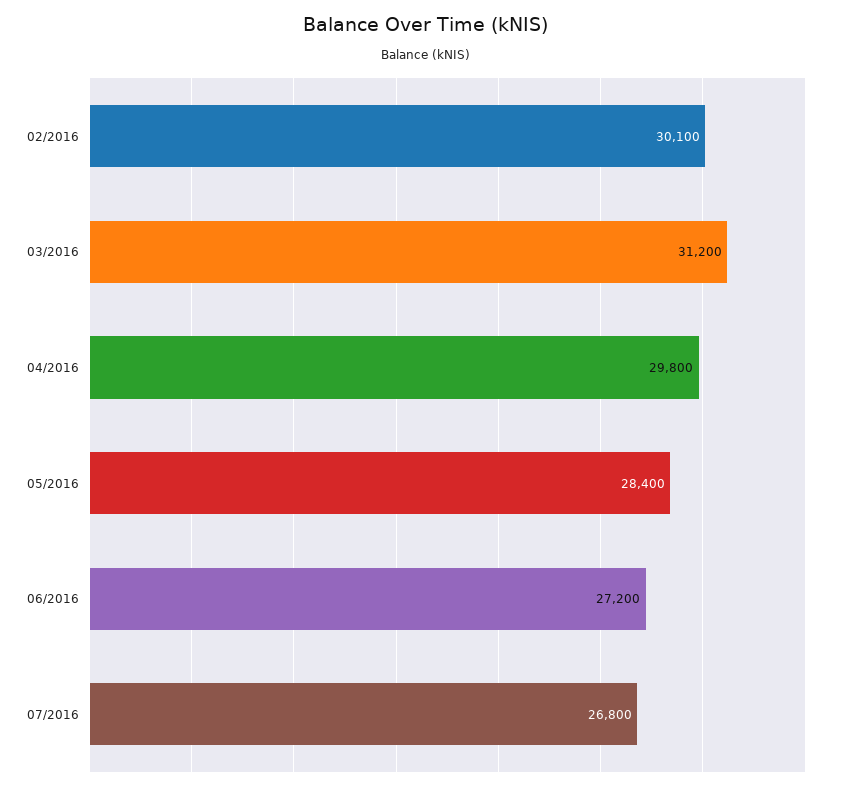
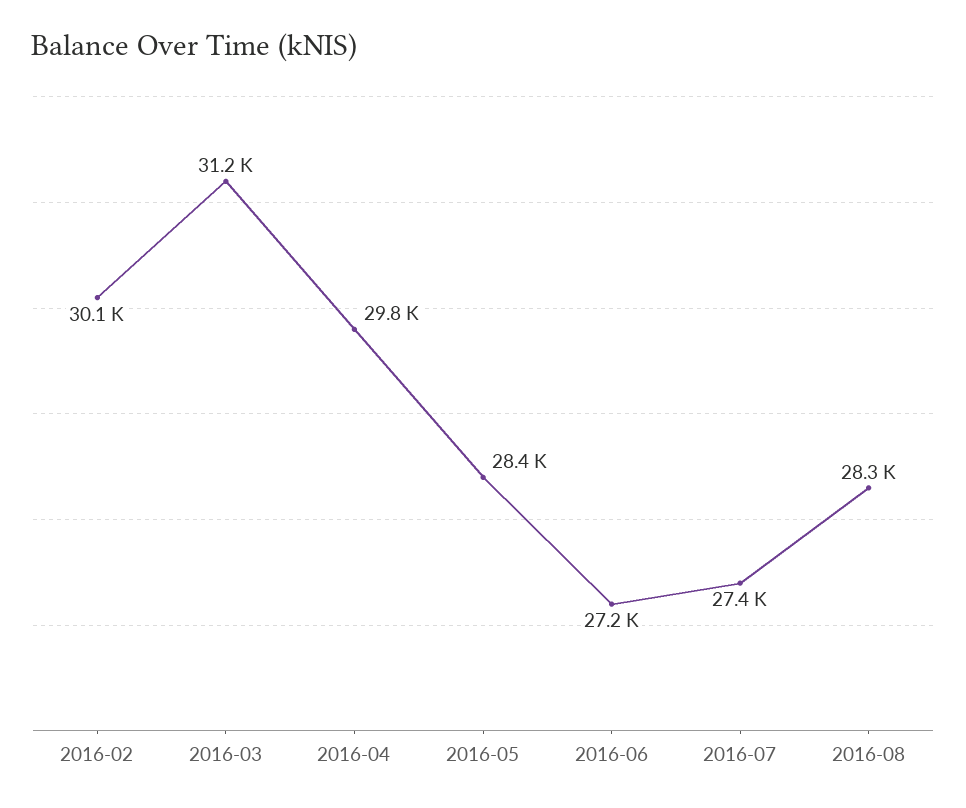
07/2016: 26800 -> 27400
2016-08: none -> 28300

